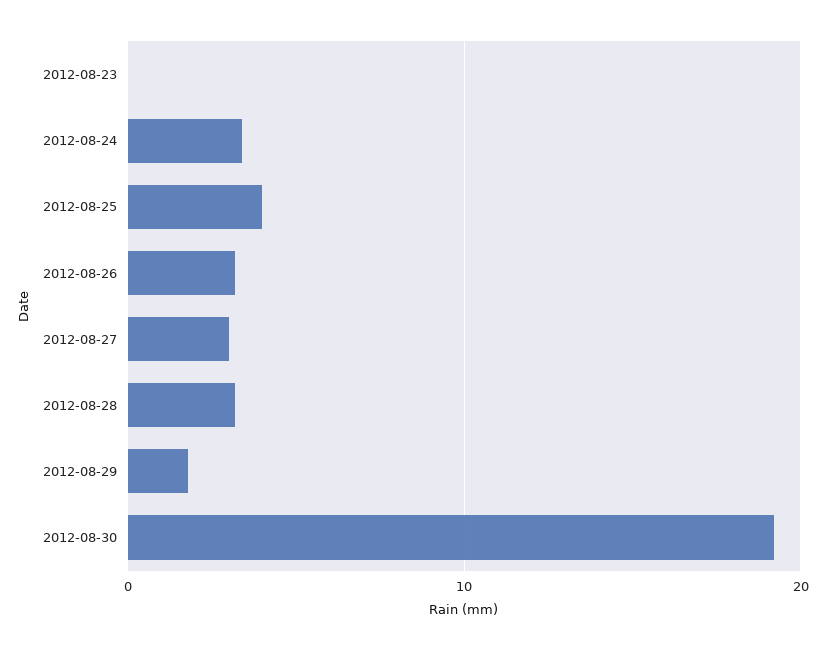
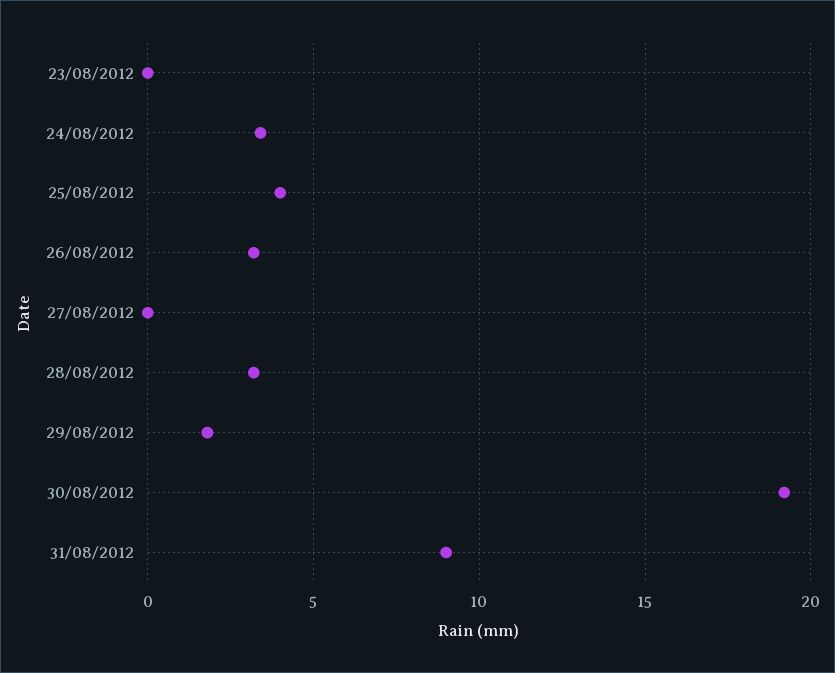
2012-08-27: 3 -> 0
31/08/2012: none -> 9

